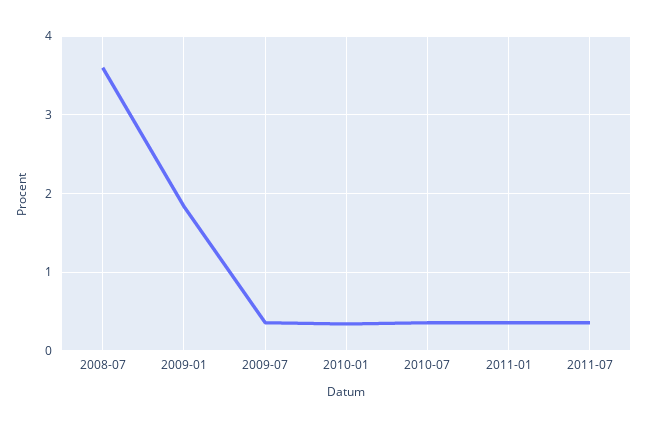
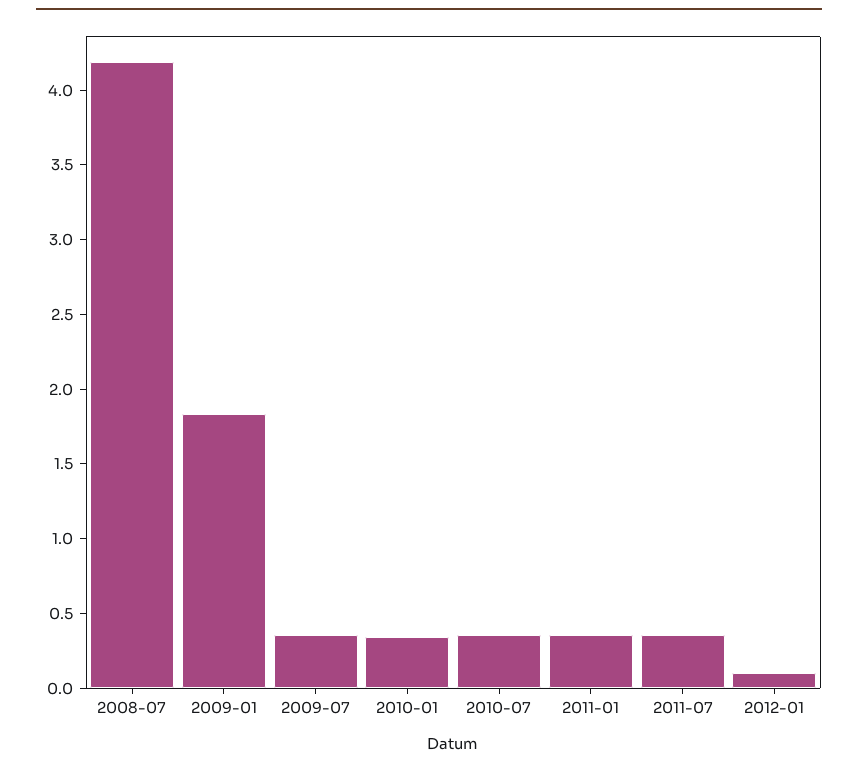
2008-07: 3.6 -> 4.2
2012-01: none -> 0.1

